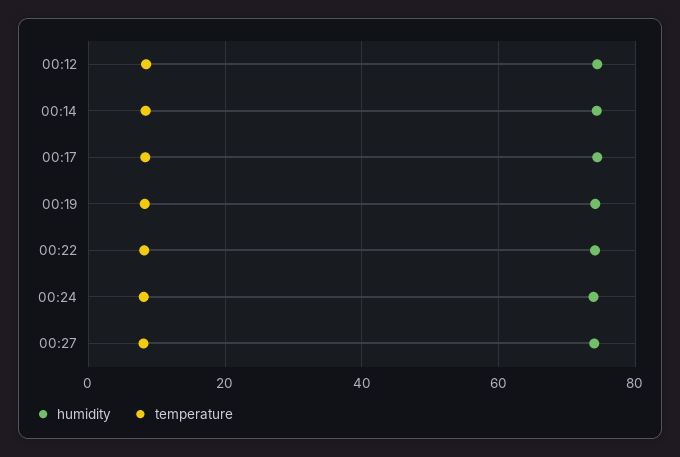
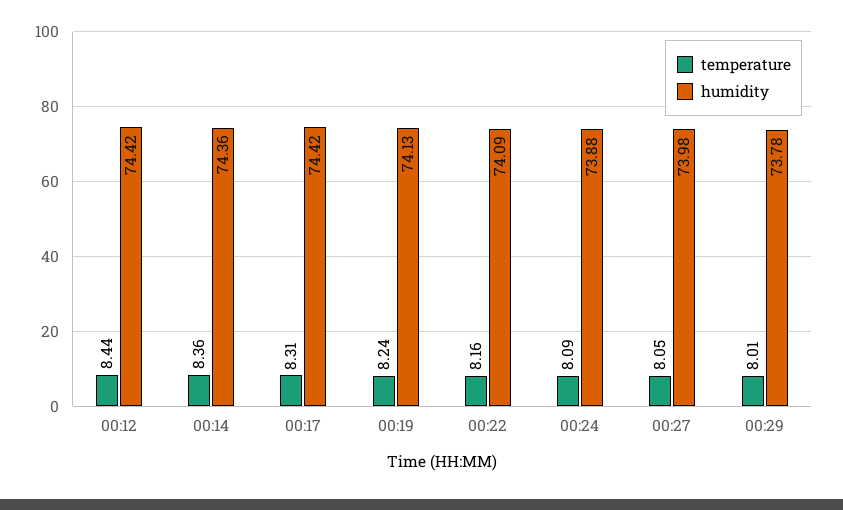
temperature, 00:29: none -> 8.01
humidity, 00:29: none -> 73.78

